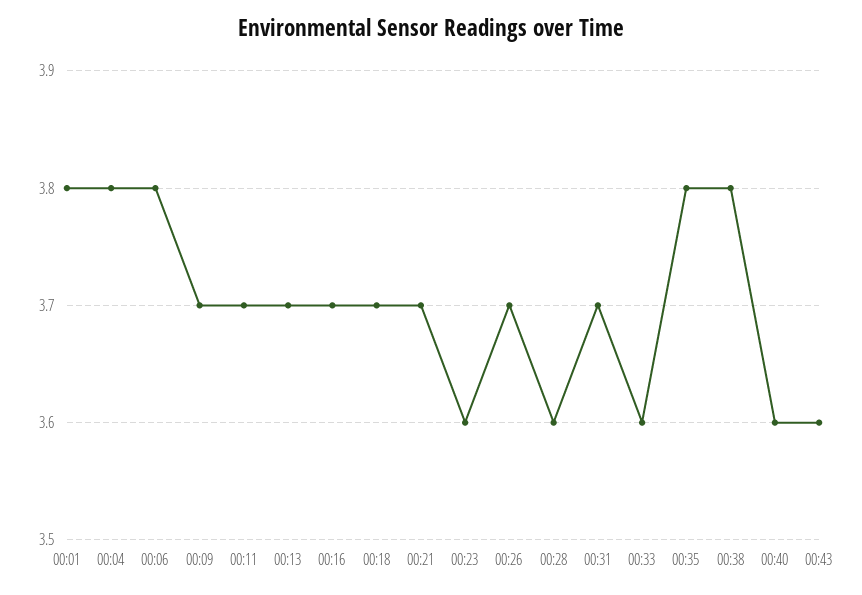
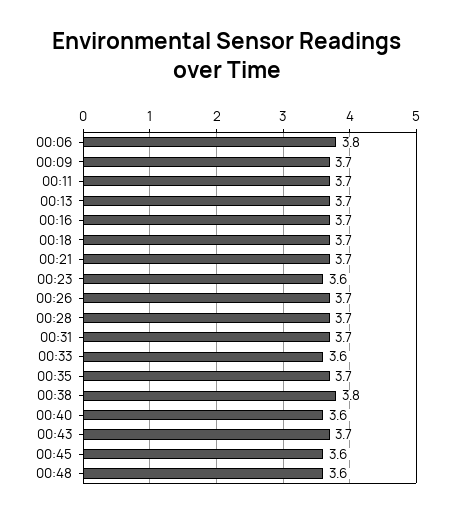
00:01: 3.8 -> none
00:04: 3.8 -> none
00:28: 3.6 -> 3.7
00:35: 3.8 -> 3.7
00:43: 3.6 -> 3.7
00:45: none -> 3.6
00:48: none -> 3.6

